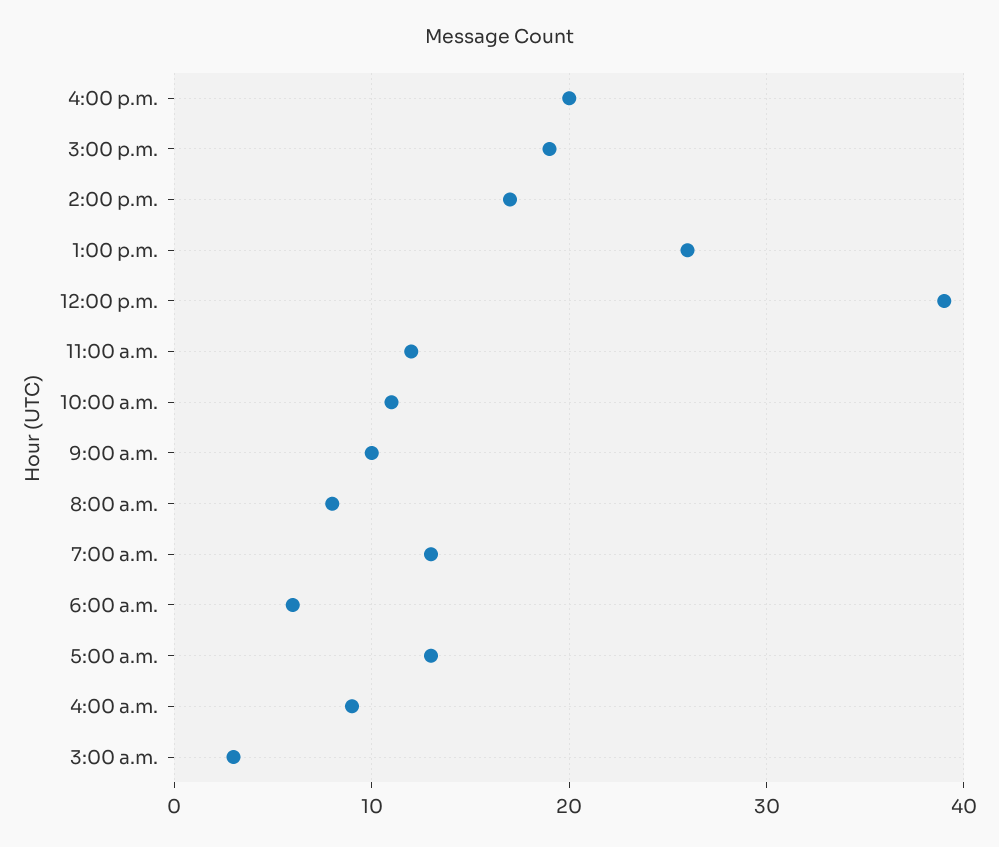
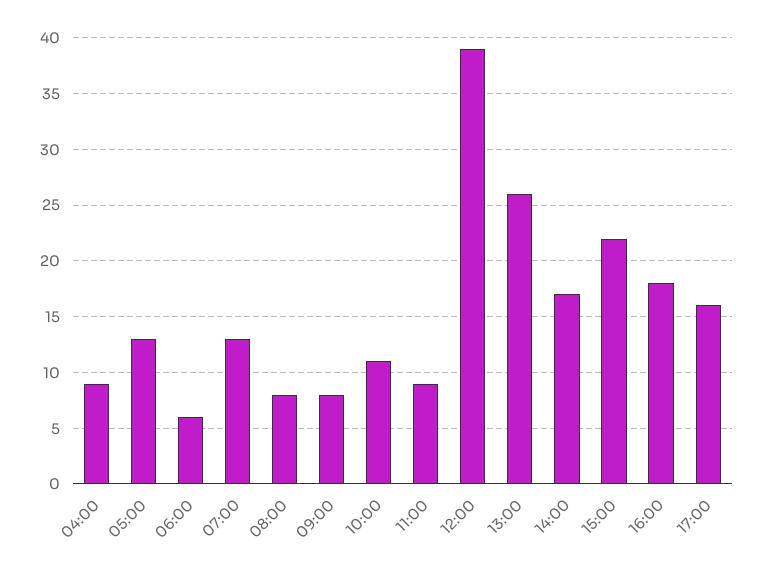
4:00 p.m.: 20 -> 18
3:00 p.m.: 19 -> 22
11:00 a.m.: 12 -> 9
9:00 a.m.: 10 -> 8
3:00 a.m.: 3 -> none
17:00: none -> 16

